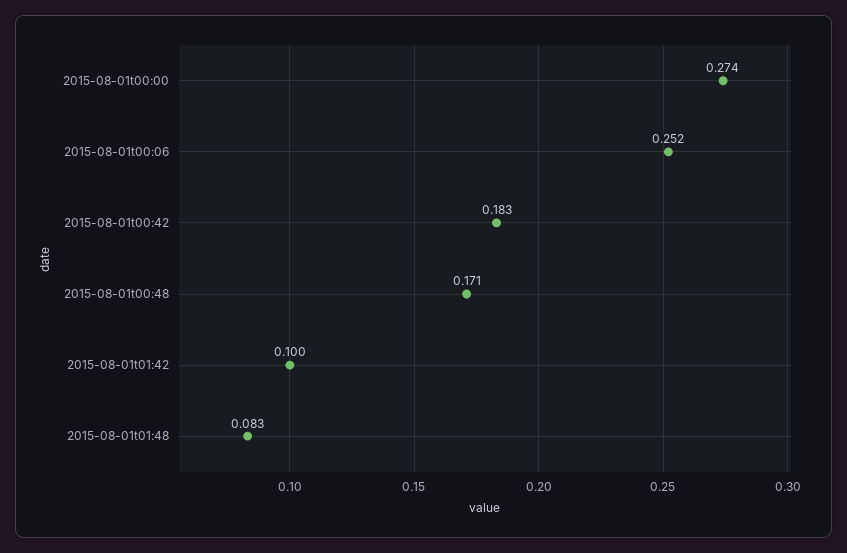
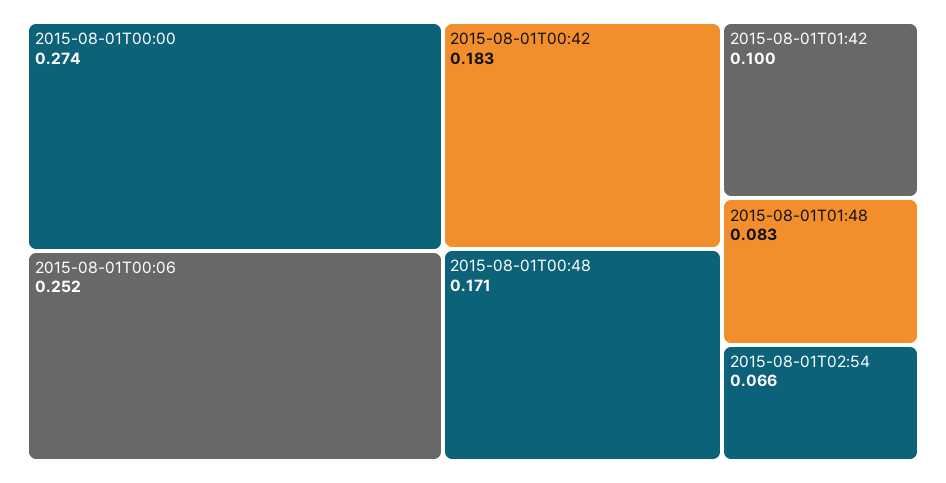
2015-08-01T02:54: none -> 0.066

